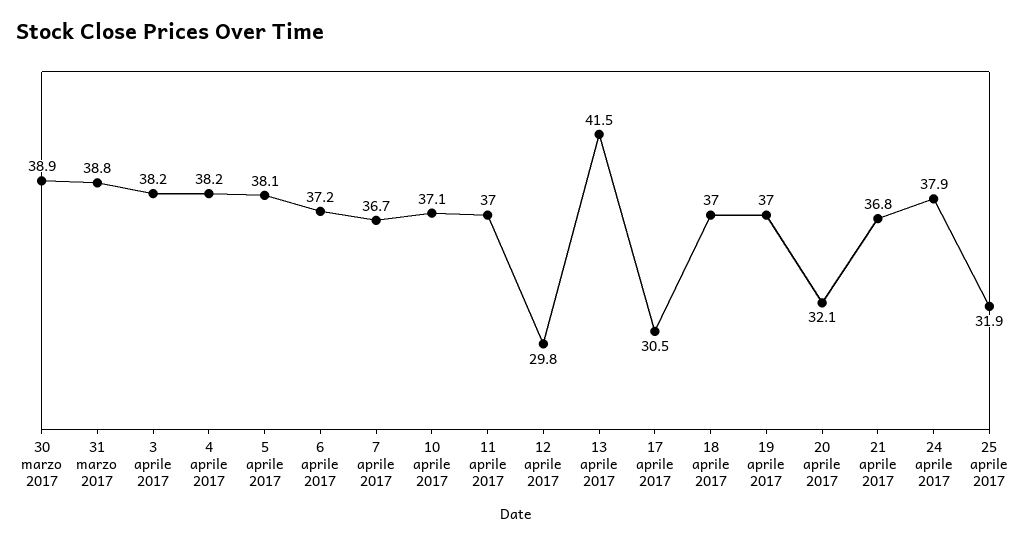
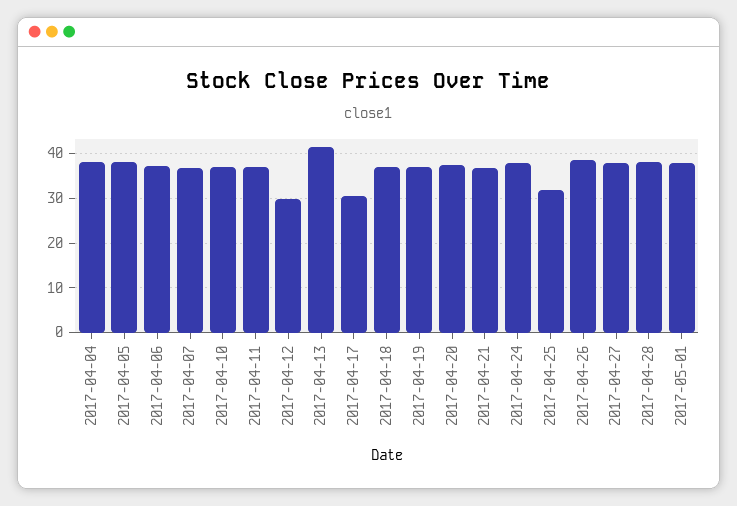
30 marzo 2017: 38.9 -> none
31 marzo 2017: 38.8 -> none
3 aprile 2017: 38.2 -> none
20 aprile 2017: 32.1 -> 38
2017-04-26: none -> 38
2017-04-27: none -> 38
2017-04-28: none -> 38
2017-05-01: none -> 38

